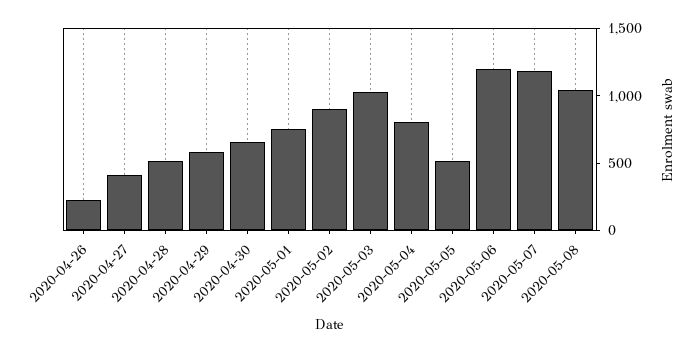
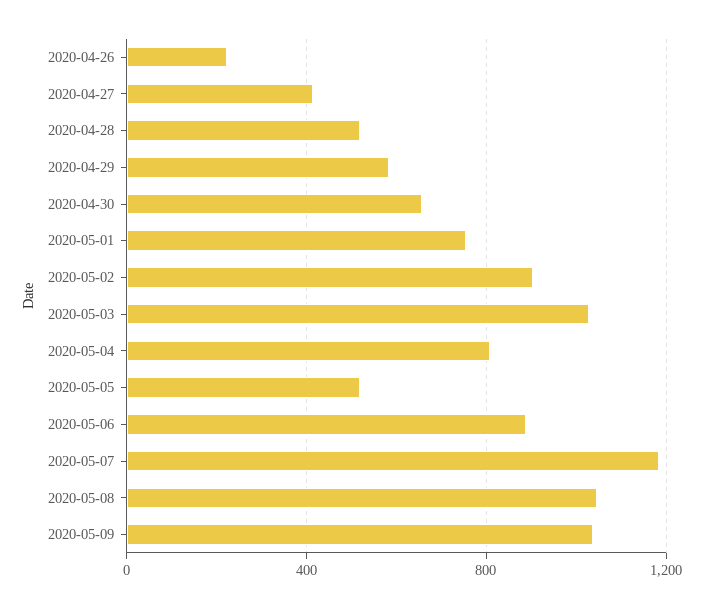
2020-05-06: 1200 -> 900
2020-05-09: none -> 1050

